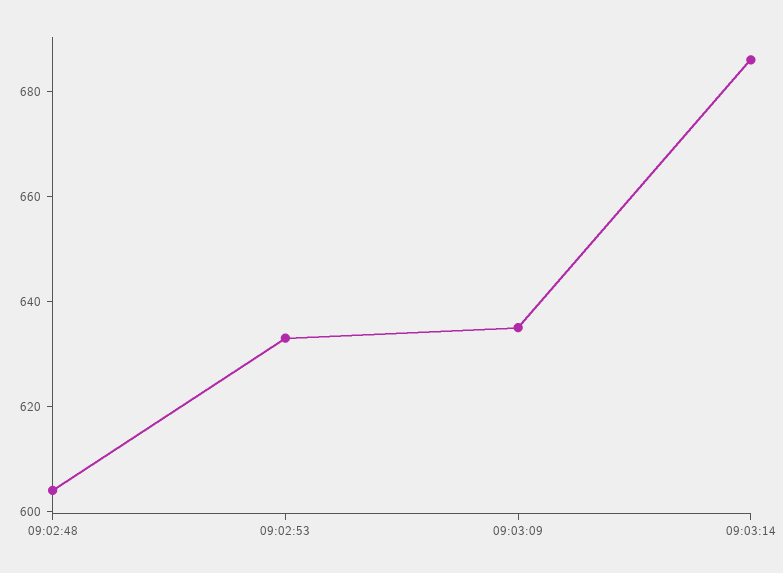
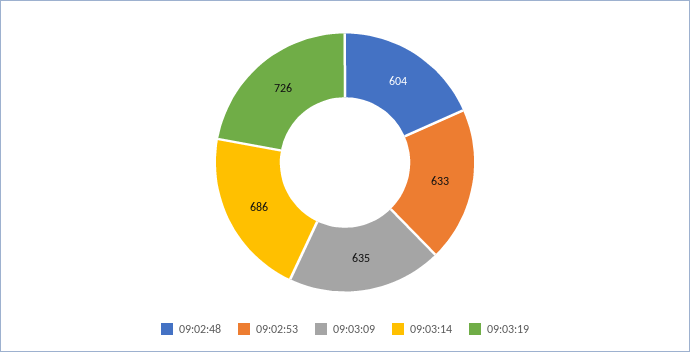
09:03:19: none -> 726

